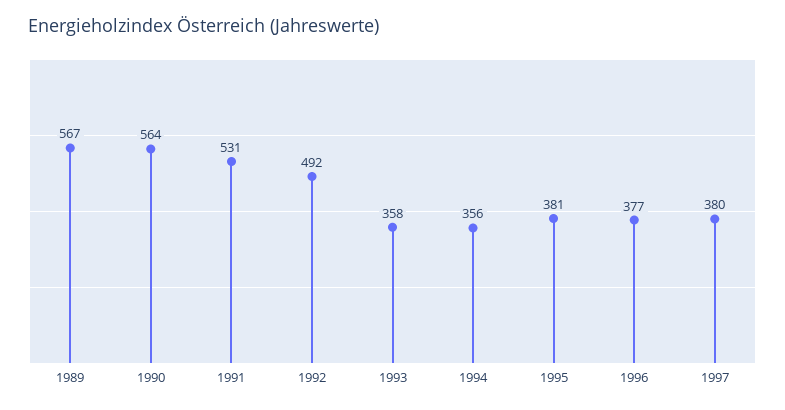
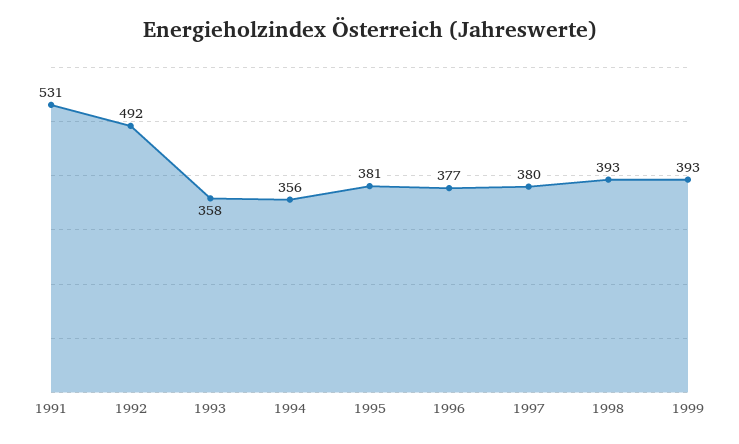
1989: 567 -> none
1990: 564 -> none
1998: none -> 393
1999: none -> 393

